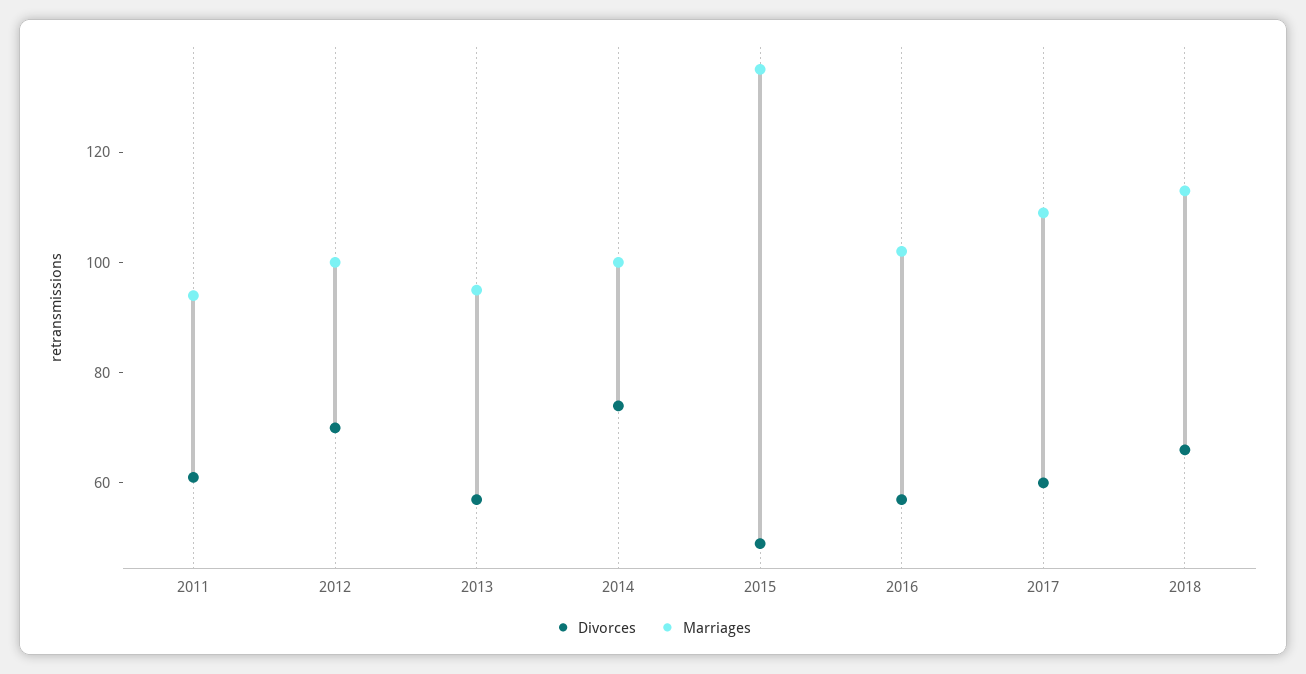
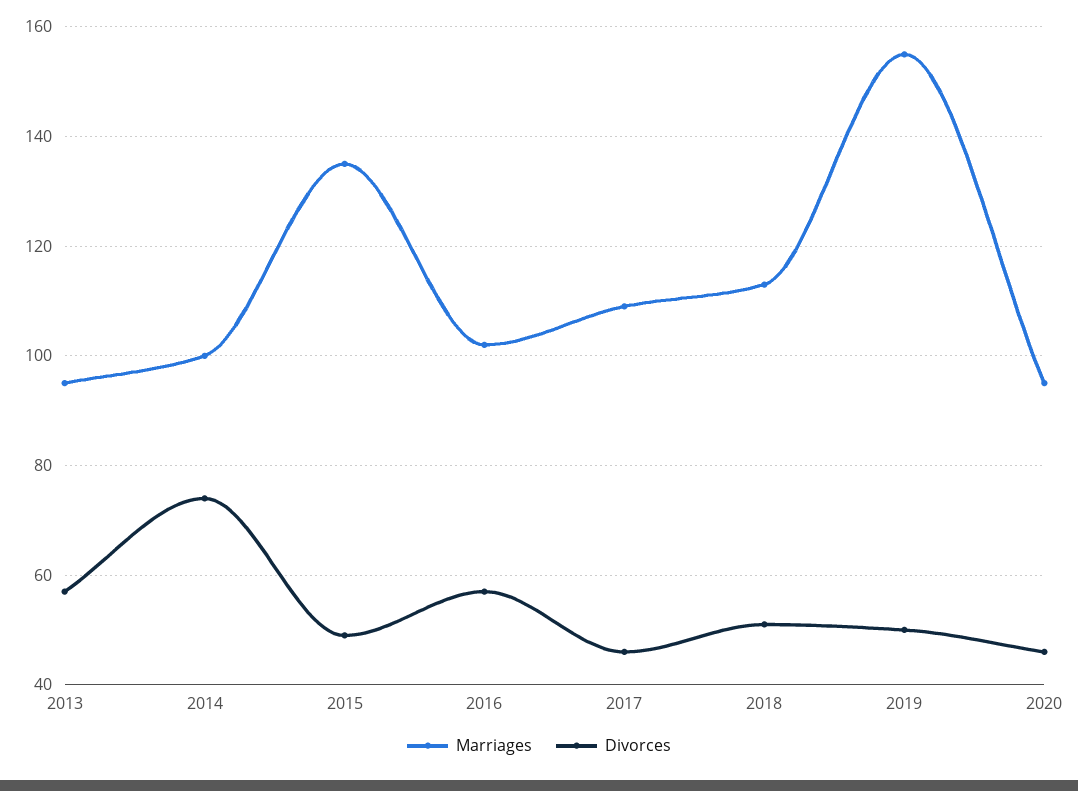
Divorces, 2011: 60 -> none
Marriages, 2011: 95 -> none
Divorces, 2012: 70 -> none
Marriages, 2012: 100 -> none
Divorces, 2017: 60 -> 45
Divorces, 2018: 65 -> 50
Marriages, 2019: none -> 155
Divorces, 2019: none -> 50
Marriages, 2020: none -> 95
Divorces, 2020: none -> 45

